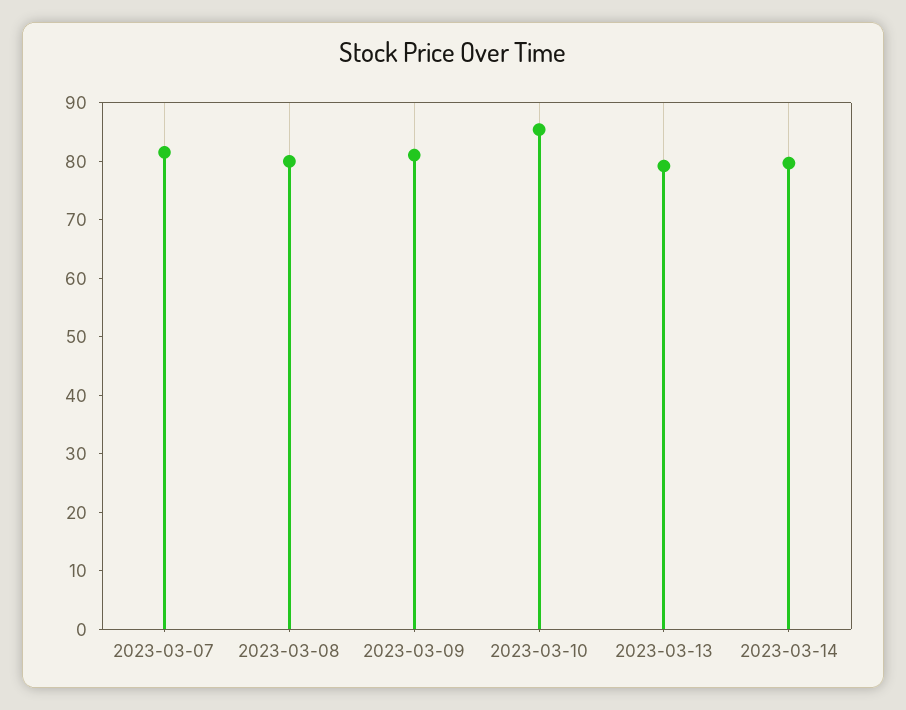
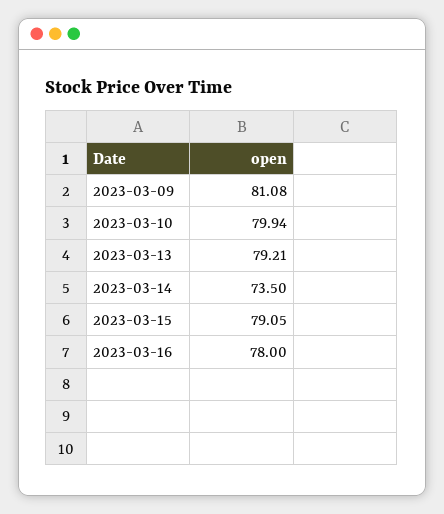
2023-03-07: 82 -> none
2023-03-08: 80 -> none
2023-03-10: 86 -> 79.94
2023-03-14: 80 -> 73.5
2023-03-15: none -> 79.05
2023-03-16: none -> 78

